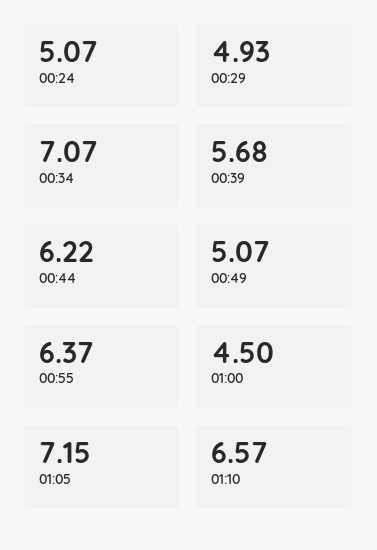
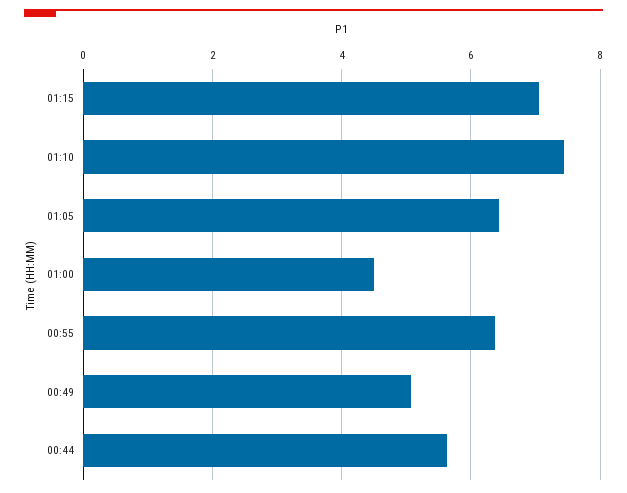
00:24: 5.07 -> none
00:29: 4.93 -> none
00:34: 7.07 -> none
00:39: 5.68 -> none
00:44: 6.22 -> 5.6
01:05: 7.15 -> 6.4
01:10: 6.57 -> 7.4
01:15: none -> 7

